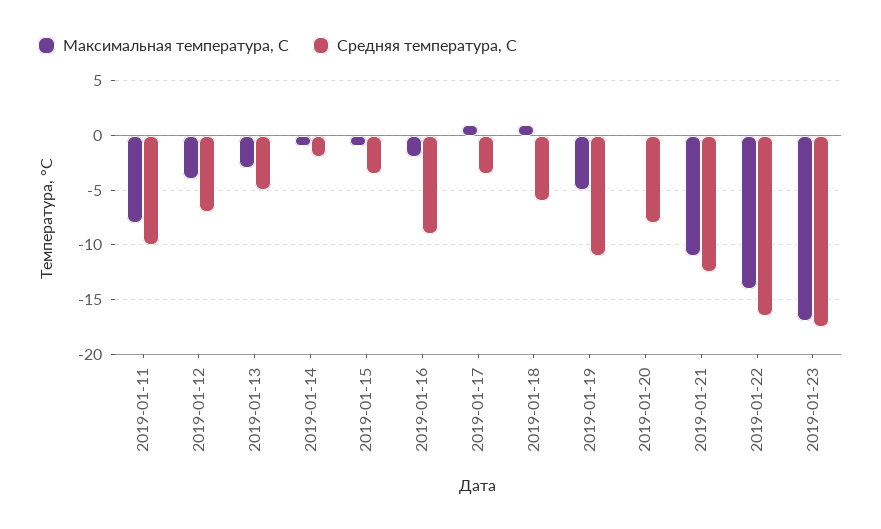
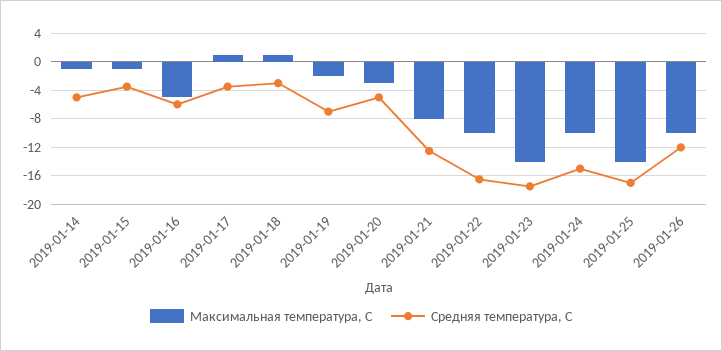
Максимальная температура, С, 2019-01-11: -8 -> none
Средняя температура, С, 2019-01-11: -10 -> none
Максимальная температура, С, 2019-01-12: -4 -> none
Средняя температура, С, 2019-01-12: -7 -> none
Максимальная температура, С, 2019-01-13: -3 -> none
Средняя температура, С, 2019-01-13: -5 -> none
Средняя температура, С, 2019-01-14: -2 -> -5
Максимальная температура, С, 2019-01-16: -2 -> -5
Средняя температура, С, 2019-01-16: -9 -> -6
Средняя температура, С, 2019-01-18: -6 -> -3
Максимальная температура, С, 2019-01-19: -5 -> -2
Средняя температура, С, 2019-01-19: -11 -> -7
Максимальная температура, С, 2019-01-20: 0 -> -3
Средняя температура, С, 2019-01-20: -8 -> -5
Максимальная температура, С, 2019-01-21: -11 -> -8
Максимальная температура, С, 2019-01-22: -14 -> -10
Максимальная температура, С, 2019-01-23: -17 -> -14
Максимальная температура, С, 2019-01-24: none -> -10
Средняя температура, С, 2019-01-24: none -> -15
Максимальная температура, С, 2019-01-25: none -> -14
Средняя температура, С, 2019-01-25: none -> -17
Максимальная температура, С, 2019-01-26: none -> -10
Средняя температура, С, 2019-01-26: none -> -12

